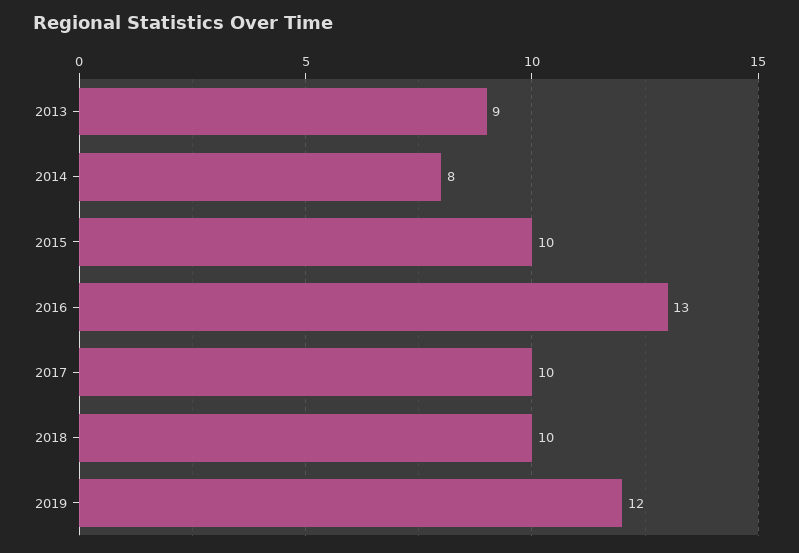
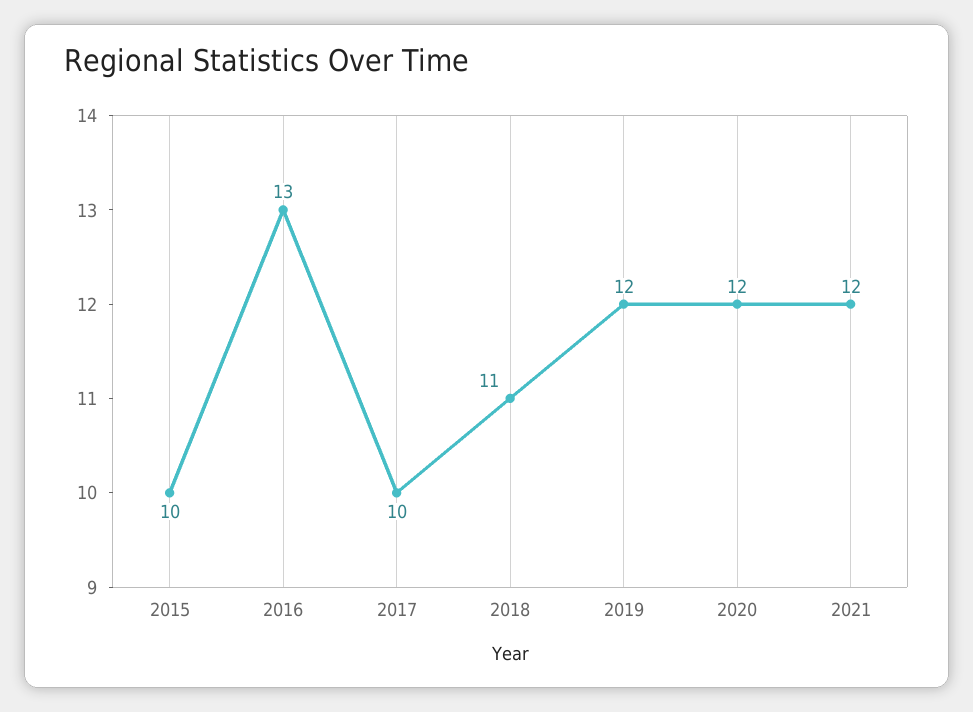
2013: 9 -> none
2014: 8 -> none
2018: 10 -> 11
2020: none -> 12
2021: none -> 12

